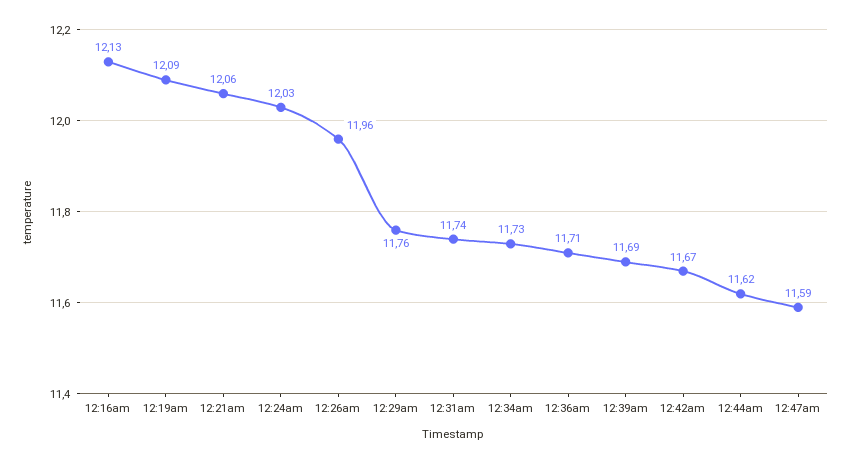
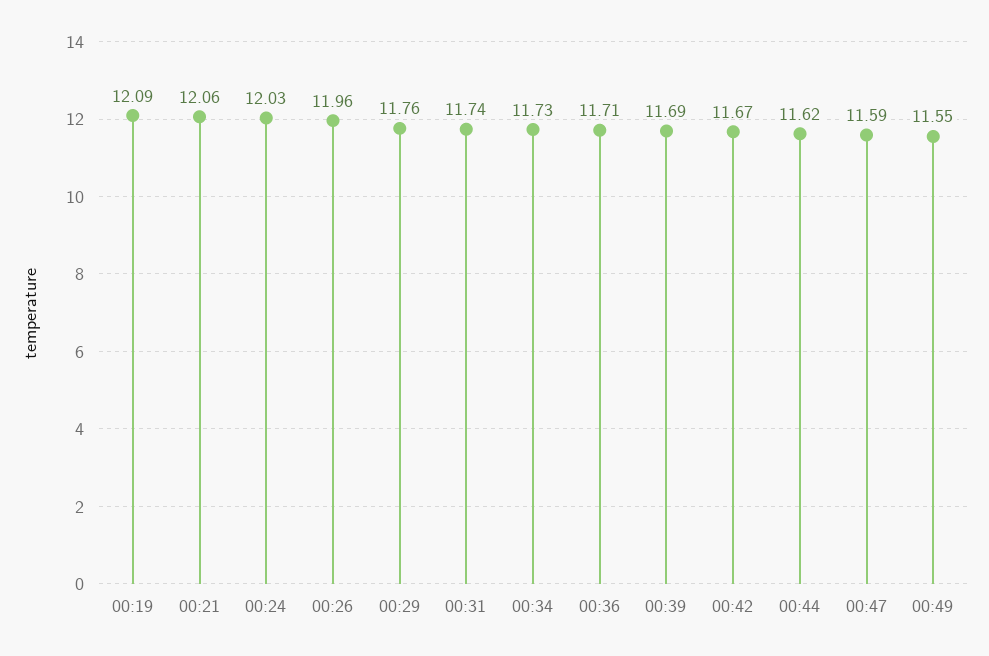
12:16am: 12.13 -> none
00:49: none -> 11.55

